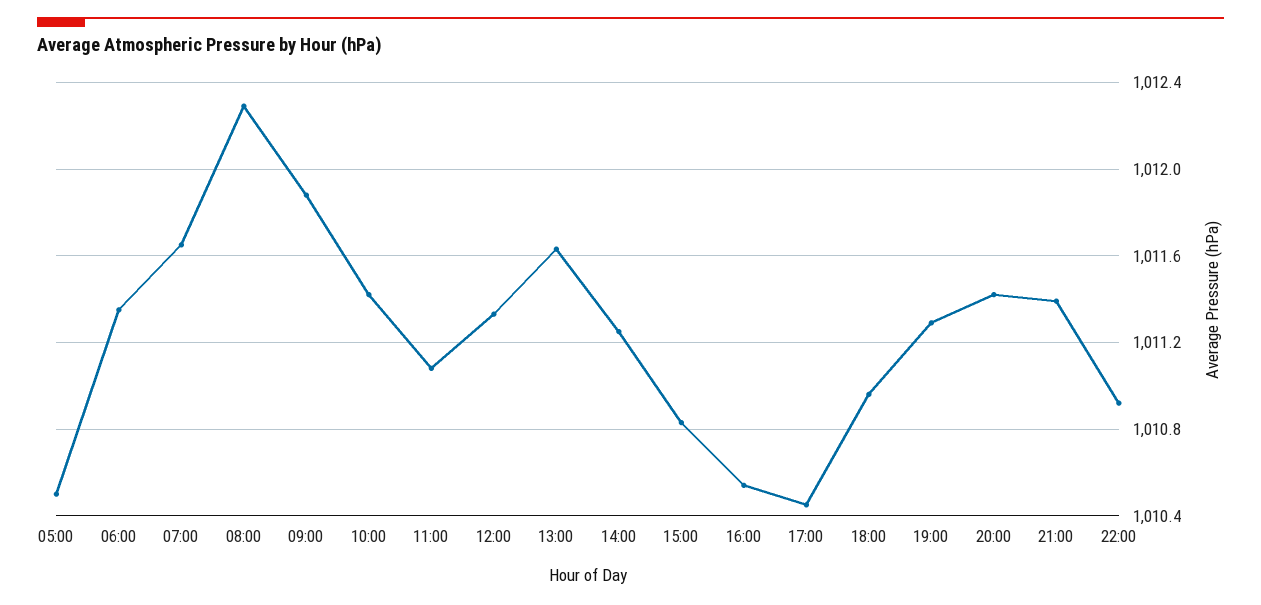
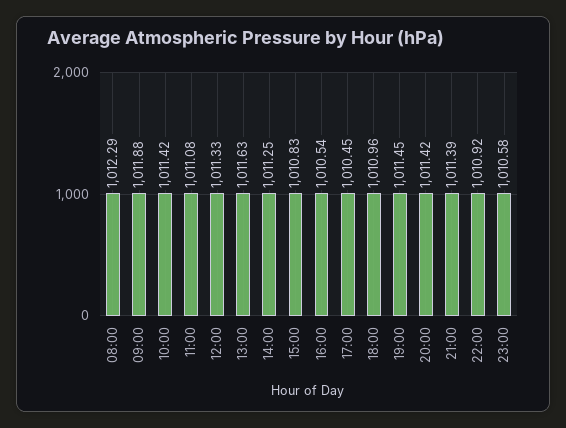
05:00: 1010.5 -> none
06:00: 1011.35 -> none
07:00: 1011.65 -> none
19:00: 1011.3 -> 1011.45
23:00: none -> 1010.58

